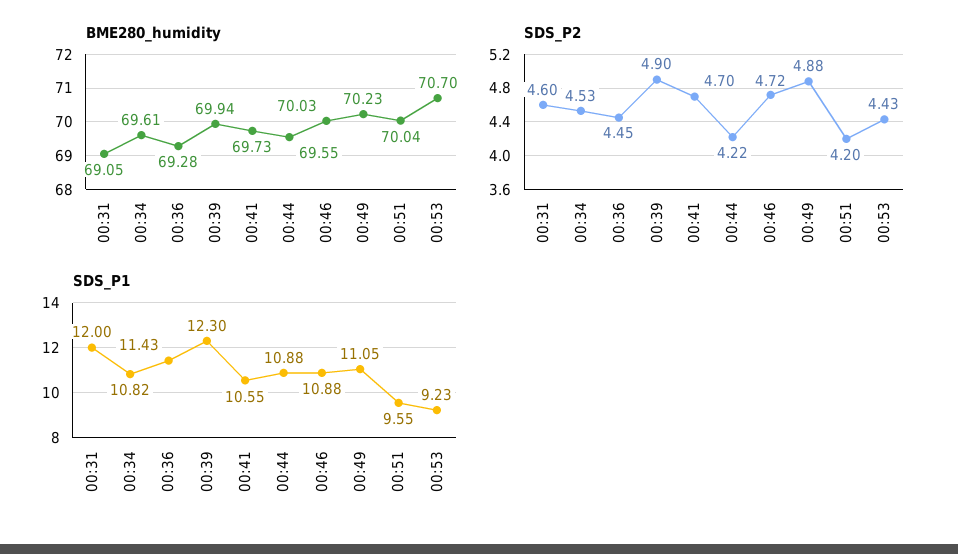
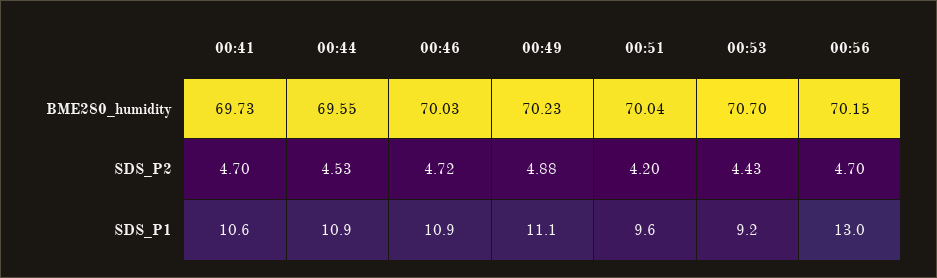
BME280_humidity, 00:31: 69.05 -> none
BME280_humidity, 00:34: 69.61 -> none
BME280_humidity, 00:36: 69.28 -> none
BME280_humidity, 00:39: 69.94 -> none
SDS_P2, 00:31: 4.6 -> none
SDS_P2, 00:34: 4.53 -> none
SDS_P2, 00:36: 4.45 -> none
SDS_P2, 00:39: 4.9 -> none
SDS_P2, 00:44: 4.22 -> 4.53
SDS_P1, 00:31: 12 -> none
SDS_P1, 00:34: 10.82 -> none
SDS_P1, 00:36: 11.43 -> none
SDS_P1, 00:39: 12.3 -> none
BME280_humidity, 00:56: none -> 70.15
SDS_P2, 00:56: none -> 4.7
SDS_P1, 00:56: none -> 13

